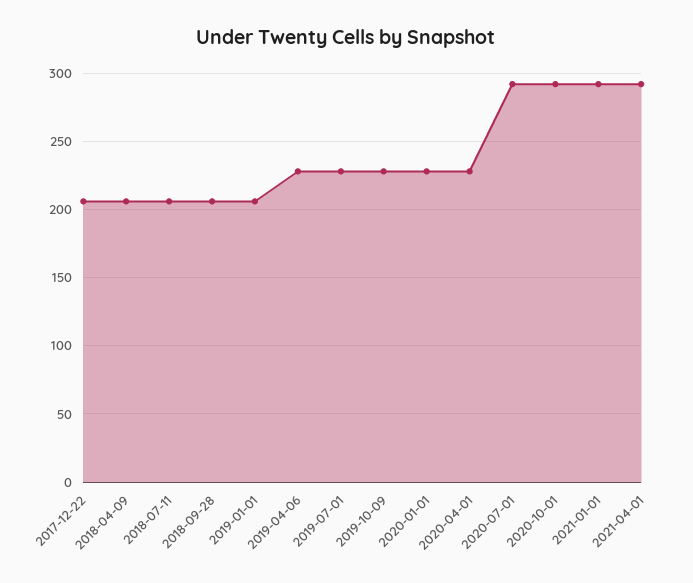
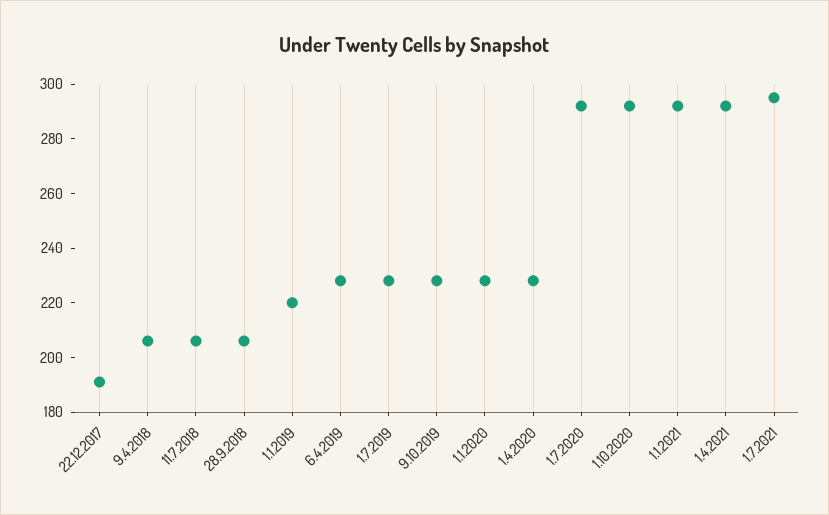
2017-12-22: 205 -> 190
2019-01-01: 205 -> 220
1.7.2021: none -> 295

